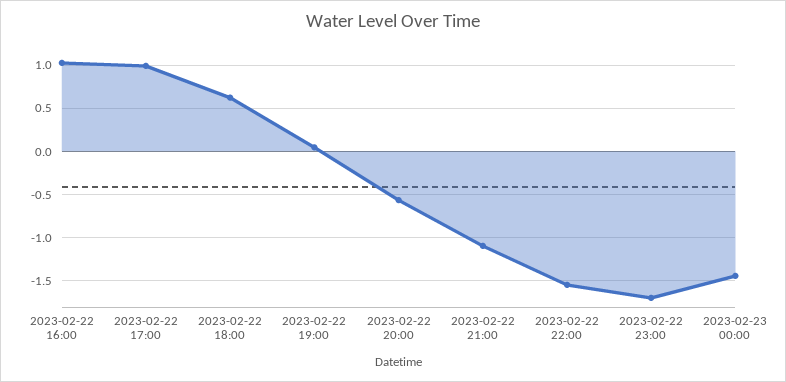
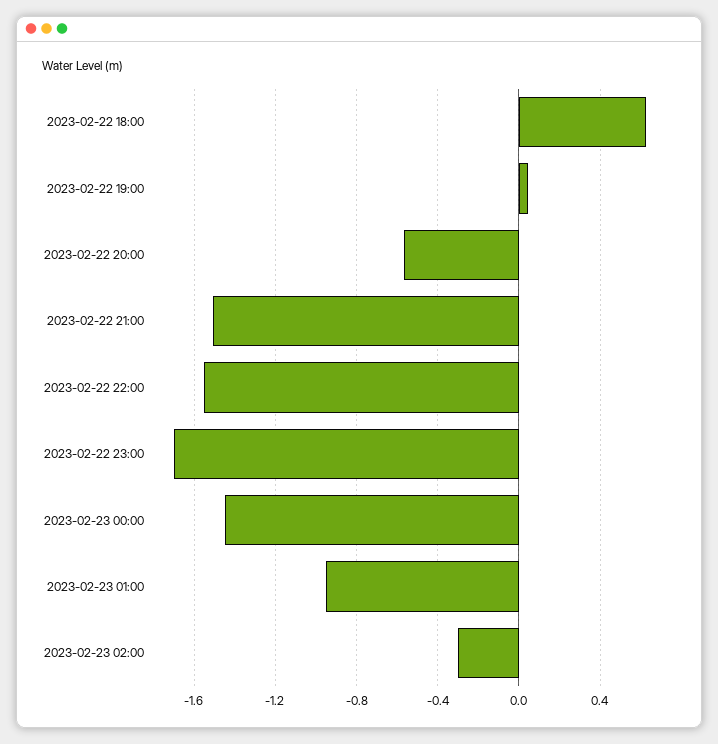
2023-02-22 16:00: 1 -> none
2023-02-22 17:00: 1 -> none
2023-02-22 21:00: -1.1 -> -1.5
2023-02-23 01:00: none -> -0.95
2023-02-23 02:00: none -> -0.3

